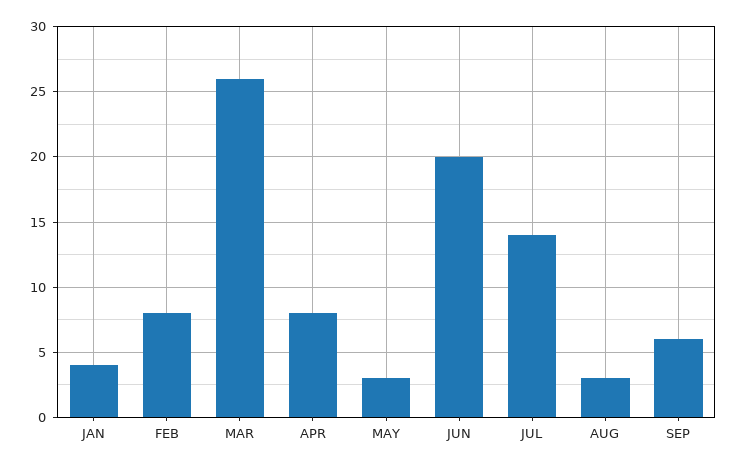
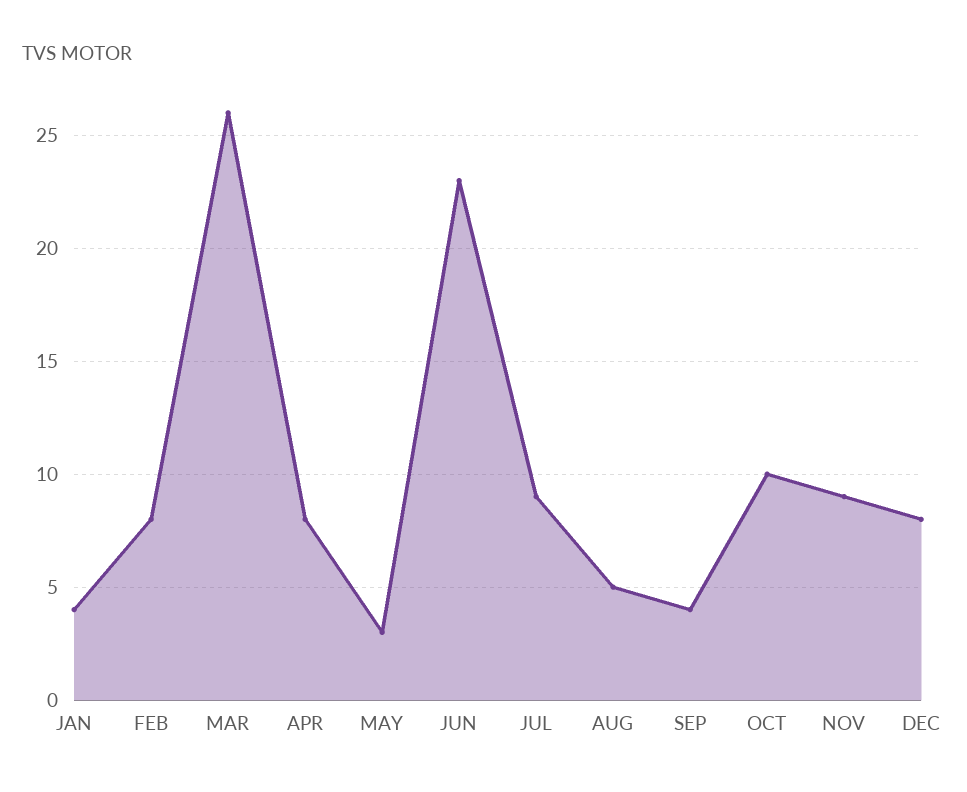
JUN: 20 -> 23
JUL: 14 -> 9
AUG: 3 -> 5
SEP: 6 -> 4
OCT: none -> 10
NOV: none -> 9
DEC: none -> 8

